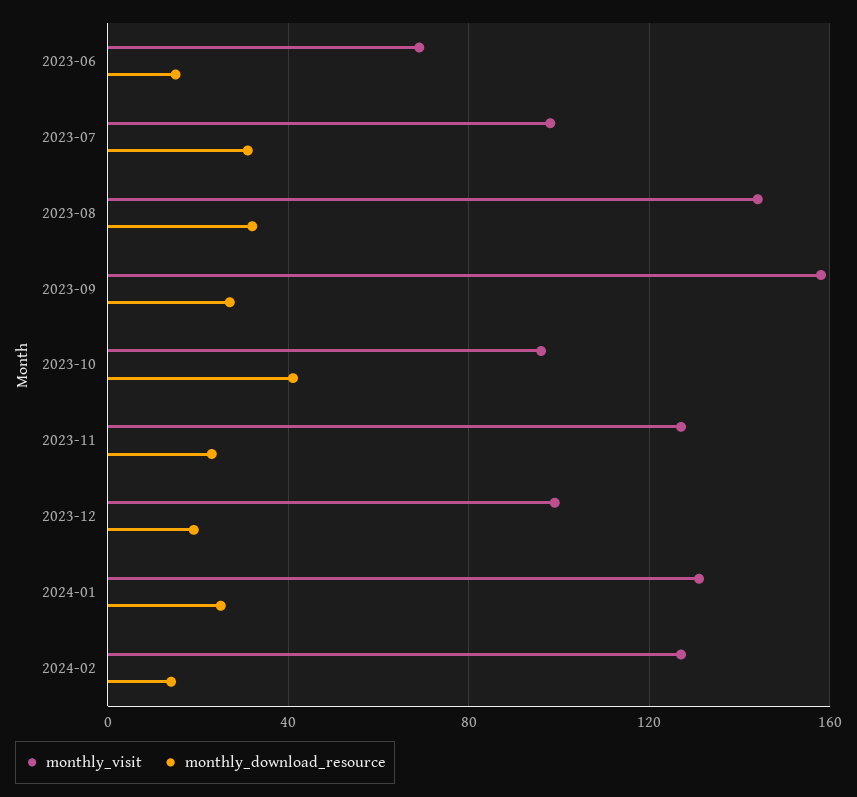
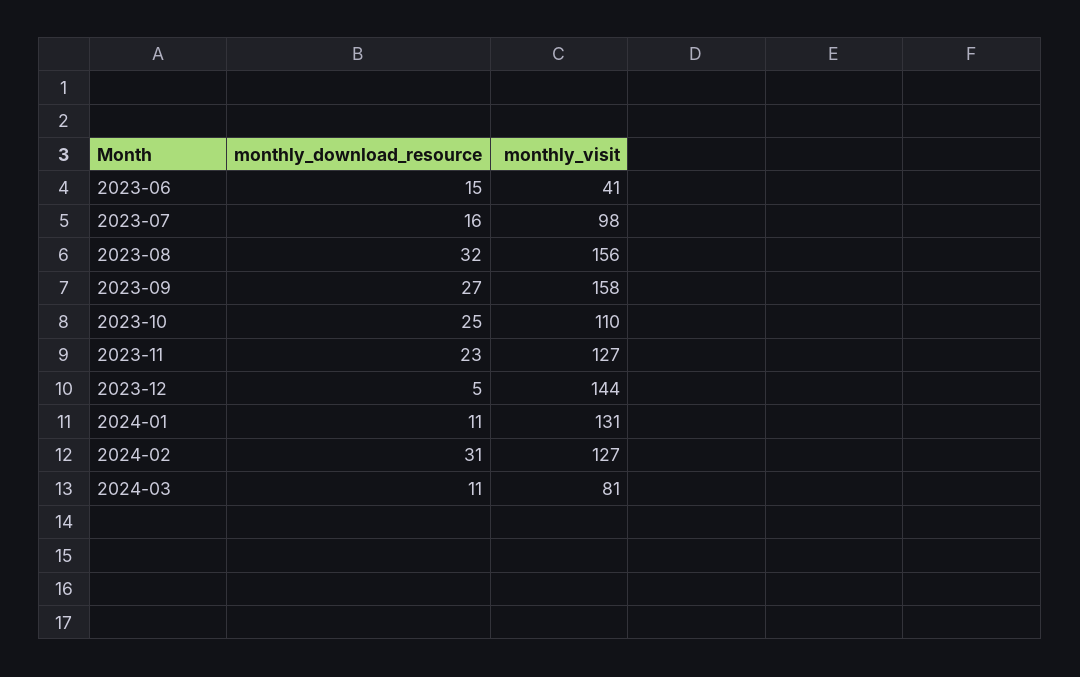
monthly_visit, 2023-06: 70 -> 41
monthly_download_resource, 2023-07: 30 -> 16
monthly_visit, 2023-08: 145 -> 156
monthly_visit, 2023-10: 95 -> 110
monthly_download_resource, 2023-10: 40 -> 25
monthly_visit, 2023-12: 100 -> 144
monthly_download_resource, 2023-12: 20 -> 5
monthly_download_resource, 2024-01: 25 -> 11
monthly_download_resource, 2024-02: 15 -> 31
monthly_download_resource, 2024-03: none -> 11
monthly_visit, 2024-03: none -> 81

